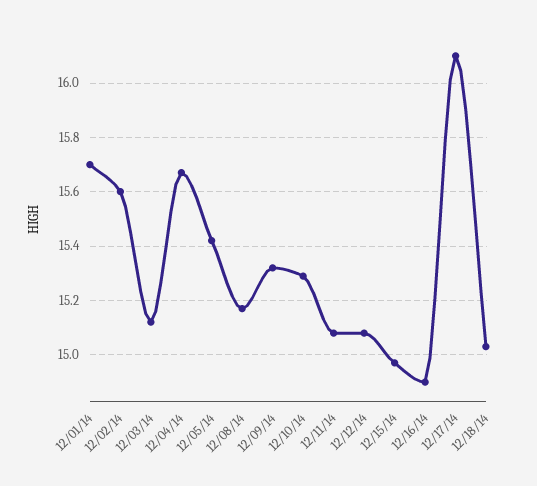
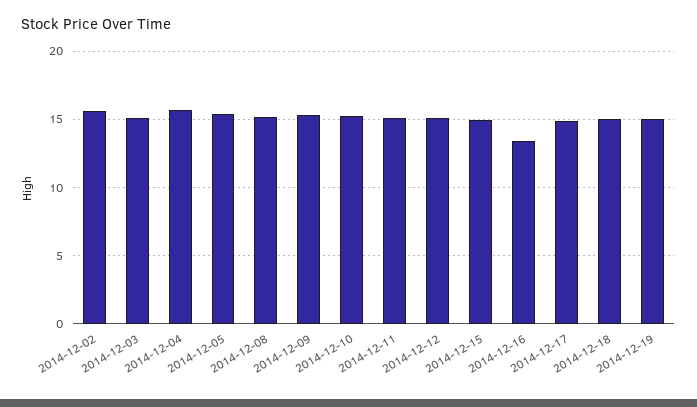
12/01/14: 15.7 -> none
12/16/14: 14.9 -> 13.5
12/17/14: 16.1 -> 15
2014-12-19: none -> 15

